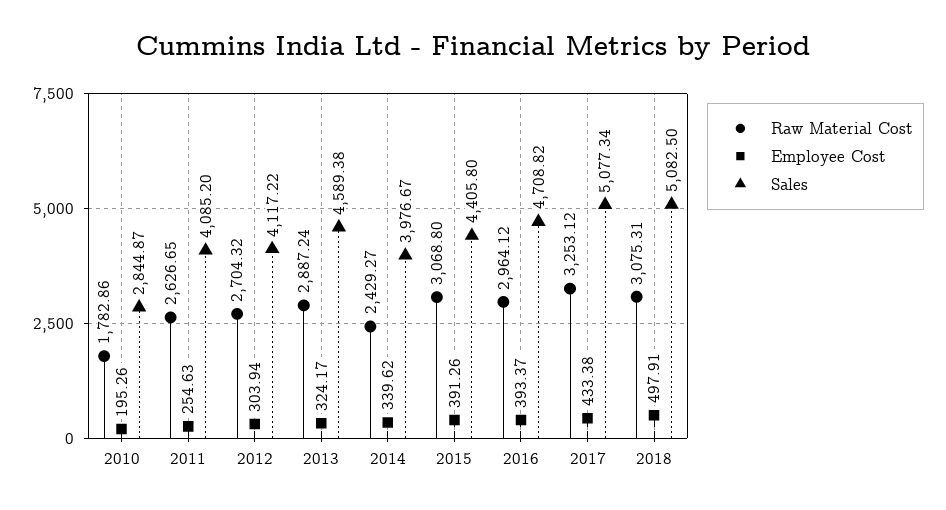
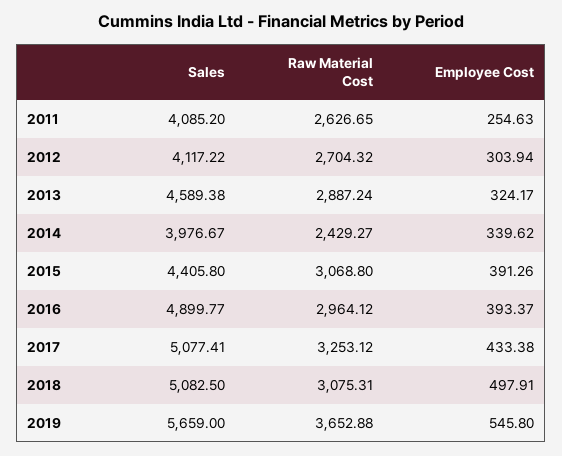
Raw Material Cost, 2010: 1782.86 -> none
Employee Cost, 2010: 195.26 -> none
Sales, 2010: 2844.87 -> none
Sales, 2016: 4708.82 -> 4899.77
Sales, 2017: 5077.34 -> 5077.41
Sales, 2019: none -> 5659
Raw Material Cost, 2019: none -> 3652.88
Employee Cost, 2019: none -> 545.8

